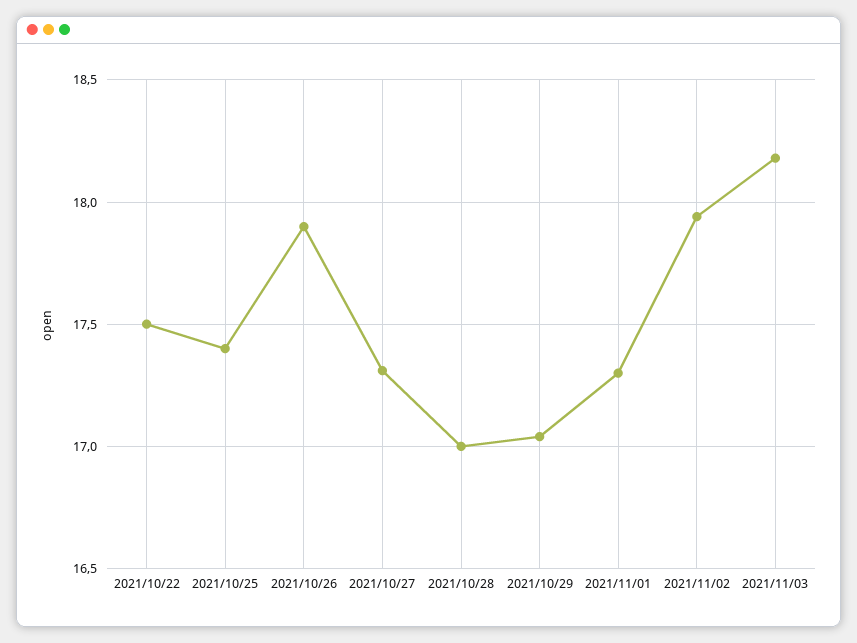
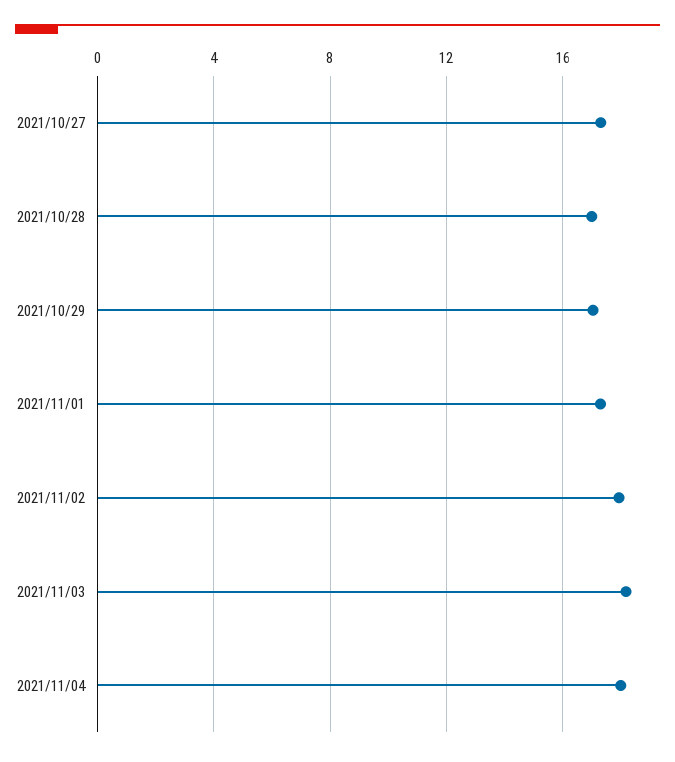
2021/10/22: 17.5 -> none
2021/10/25: 17.4 -> none
2021/10/26: 17.9 -> none
2021/11/04: none -> 18

